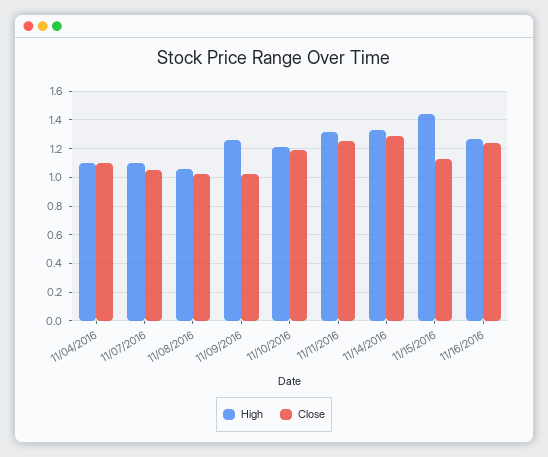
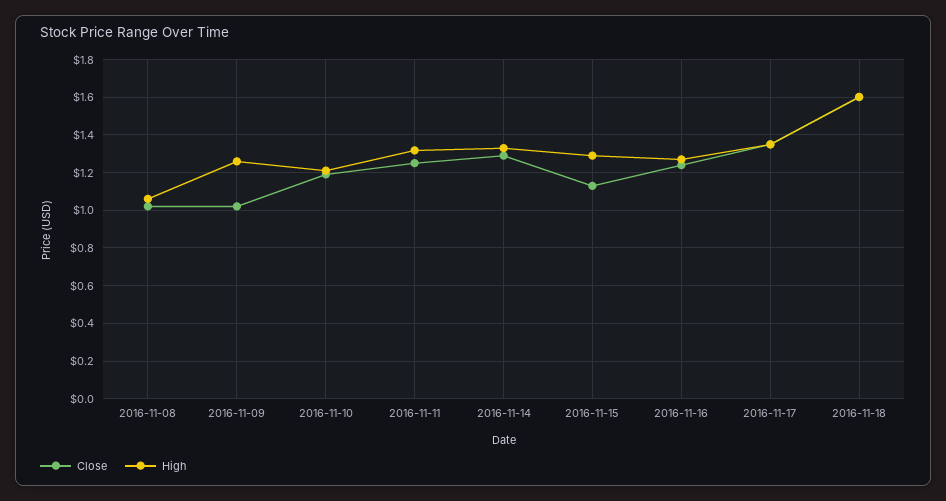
High, 11/04/2016: 1.1 -> none
Close, 11/04/2016: 1.1 -> none
High, 11/07/2016: 1.1 -> none
Close, 11/07/2016: 1.05 -> none
High, 11/15/2016: 1.45 -> 1.3
Close, 2016-11-17: none -> 1.35
High, 2016-11-17: none -> 1.35
Close, 2016-11-18: none -> 1.6
High, 2016-11-18: none -> 1.6

